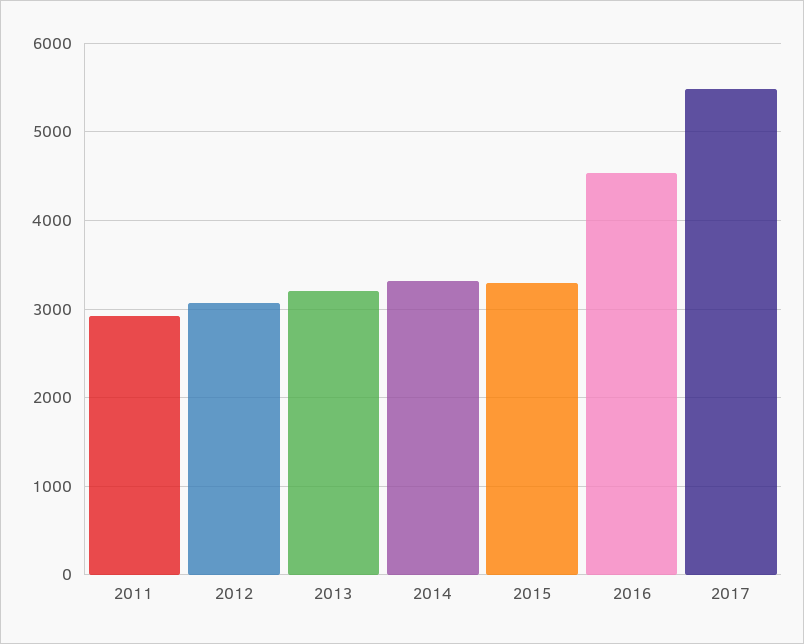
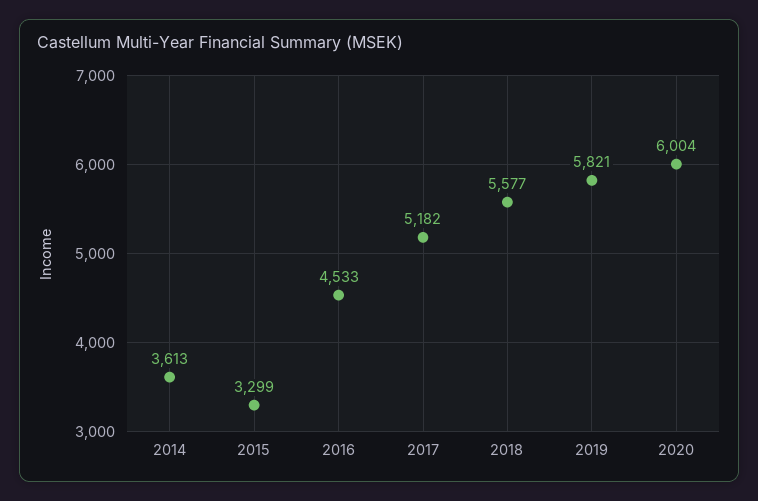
2011: 2900 -> none
2012: 3100 -> none
2013: 3200 -> none
2014: 3300 -> 3613
2017: 5500 -> 5182
2018: none -> 5577
2019: none -> 5821
2020: none -> 6004

